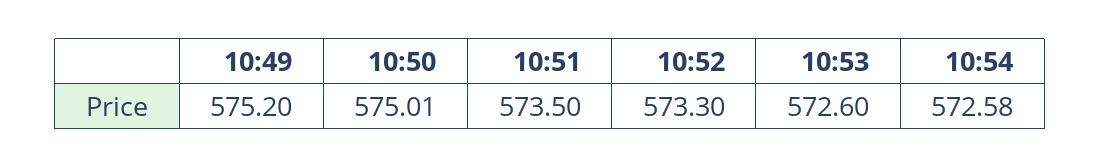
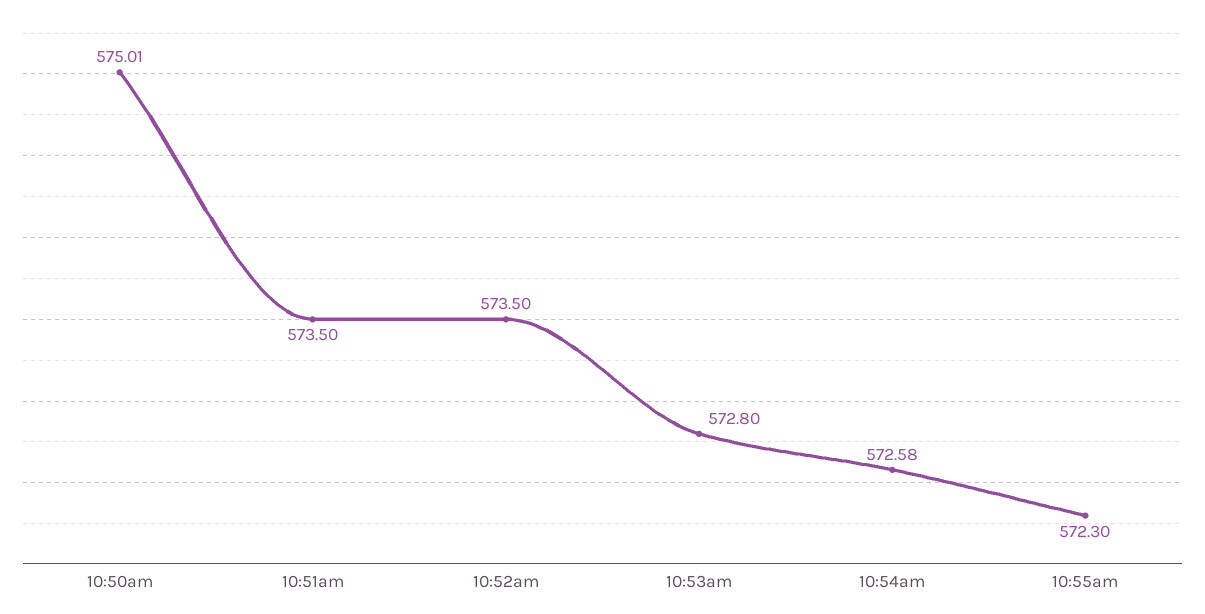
10:49: 575.2 -> none
10:52: 573.3 -> 573.5
10:53: 572.6 -> 572.8
10:55am: none -> 572.3

